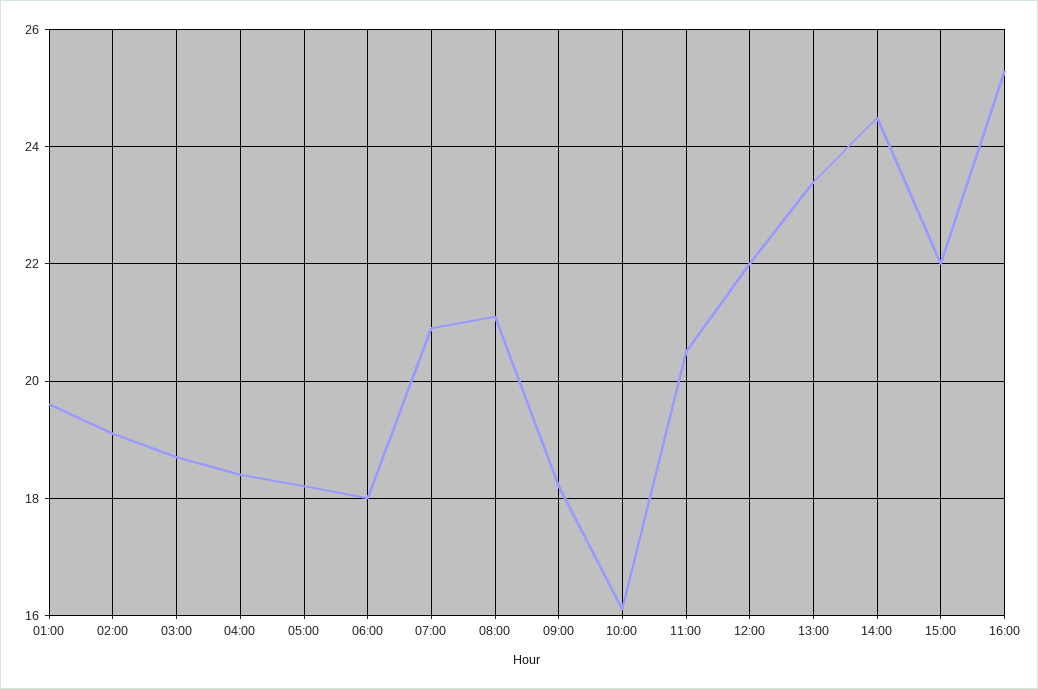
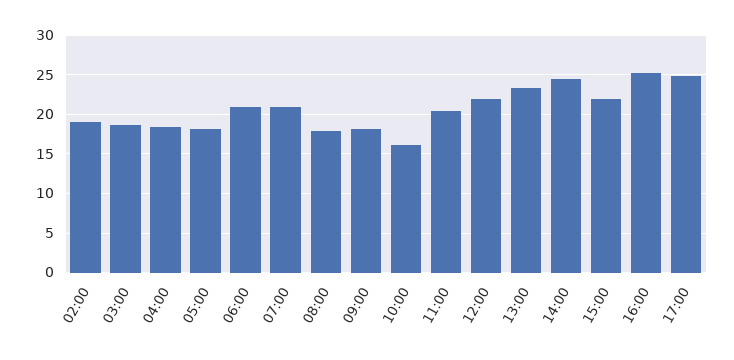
01:00: 19.5 -> none
06:00: 18 -> 21
08:00: 21 -> 18
17:00: none -> 25

